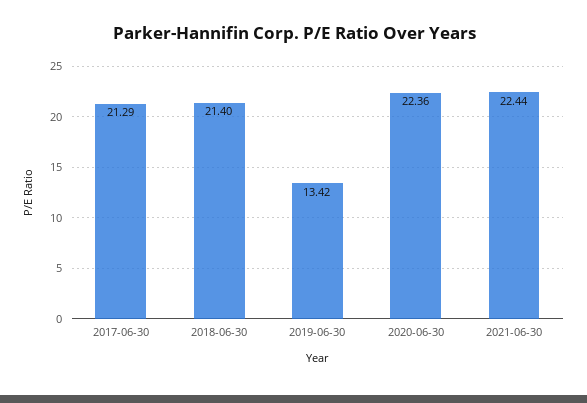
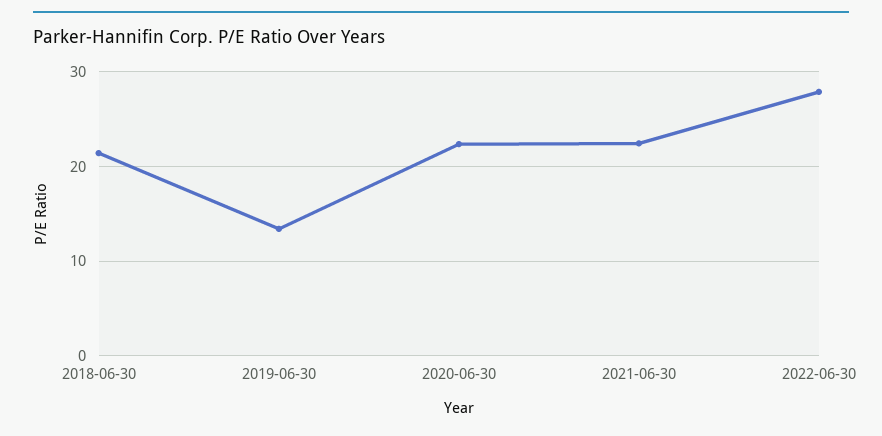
2017-06-30: 21.29 -> none
2022-06-30: none -> 28

